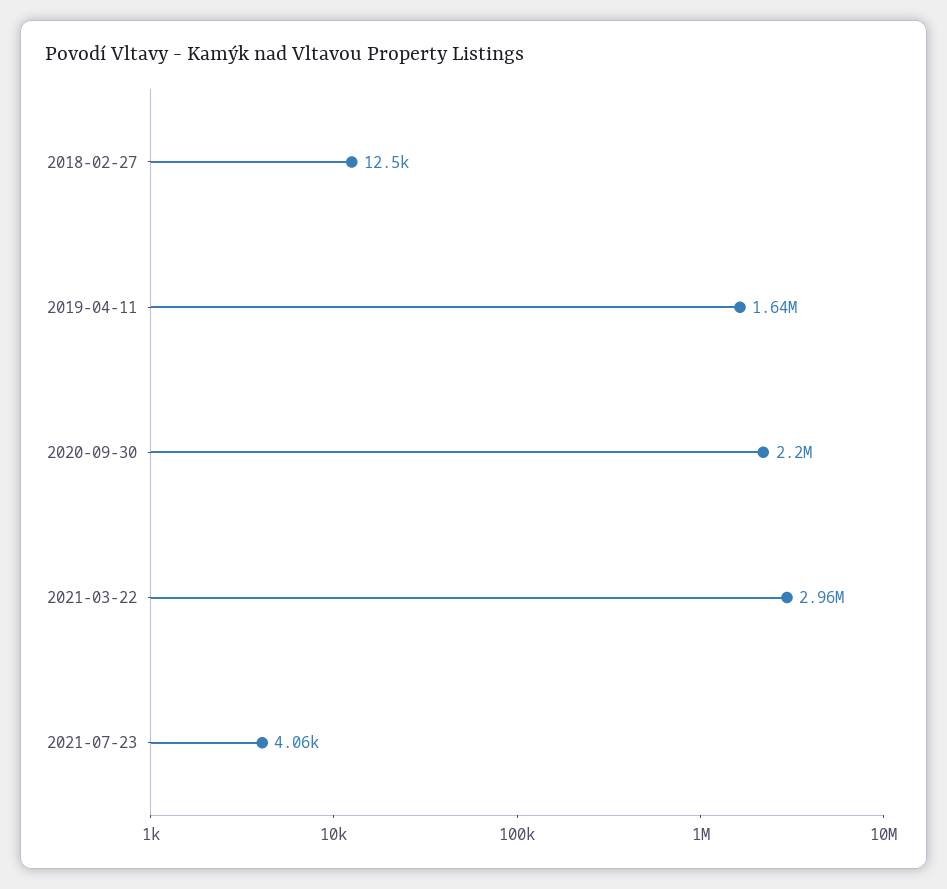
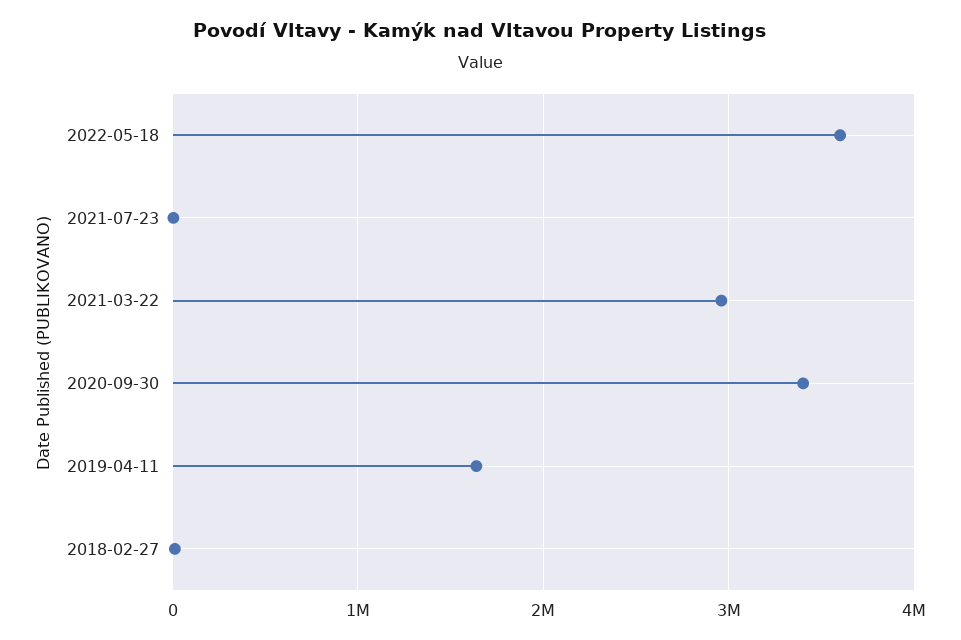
2020-09-30: 2200000 -> 3400000
2022-05-18: none -> 3600000

